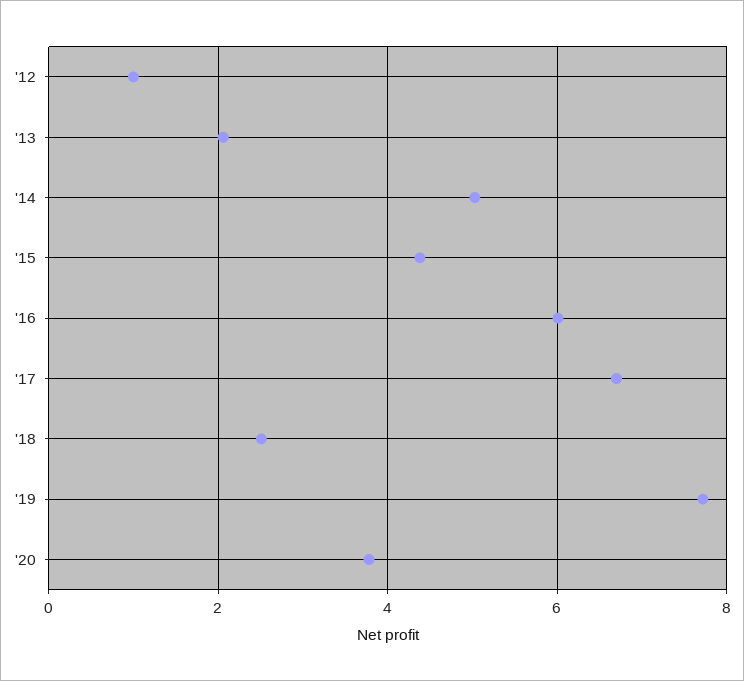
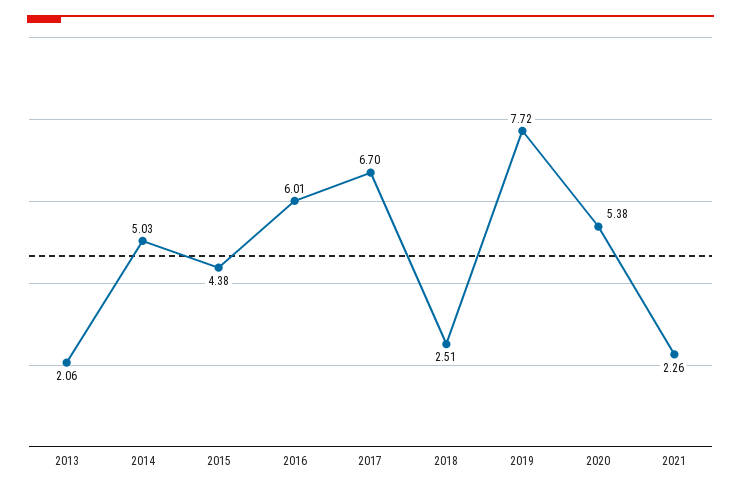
'12: 1 -> none
'20: 3.8 -> 5.38
2021: none -> 2.26

